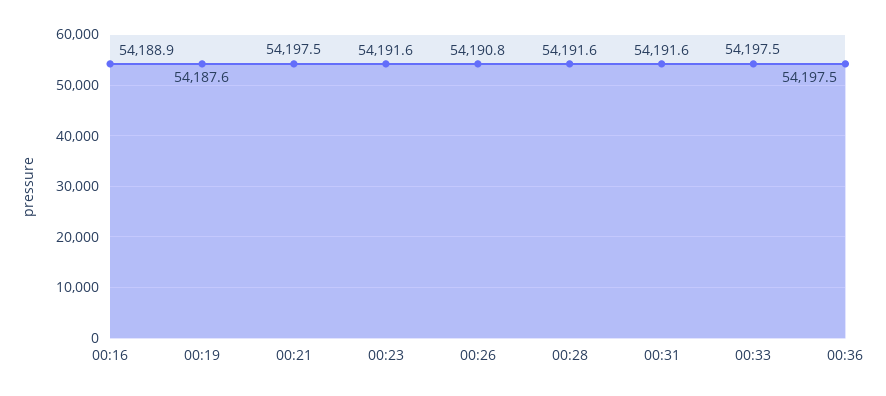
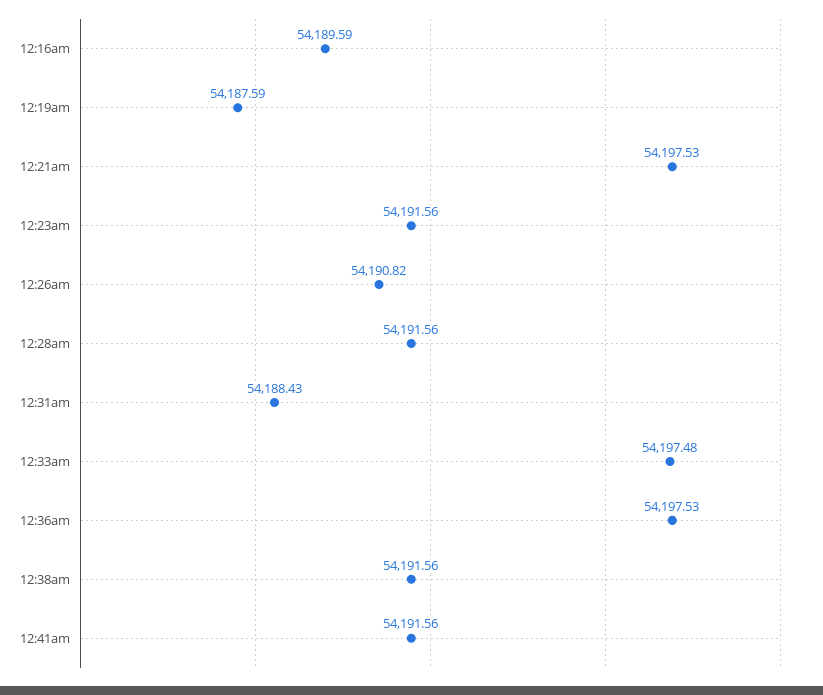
00:16: 54188.9 -> 54189.59
00:31: 54191.6 -> 54188.43
12:38am: none -> 54191.56
12:41am: none -> 54191.56

